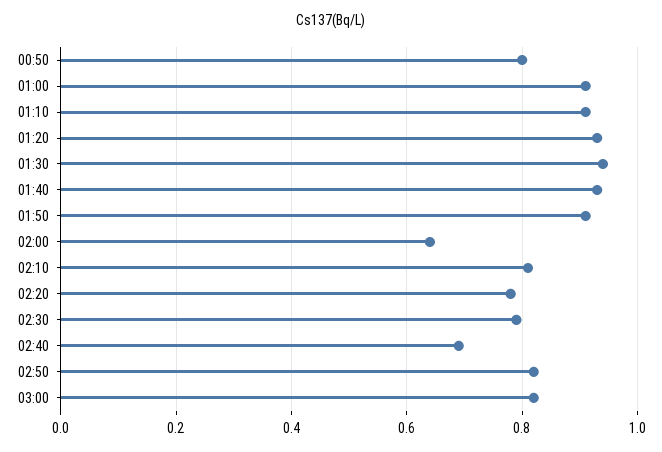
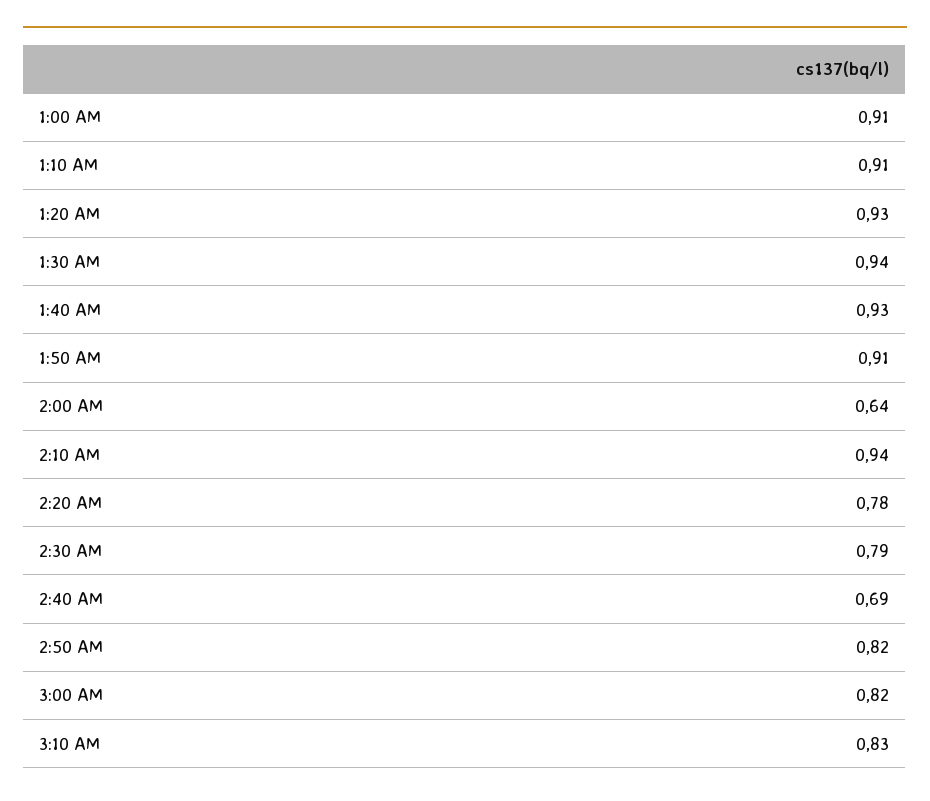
00:50: 0.8 -> none
02:10: 0.8 -> 0.94
3:10 AM: none -> 0.83

